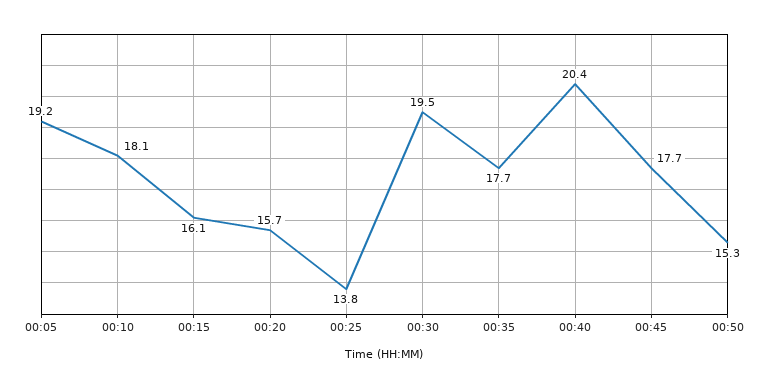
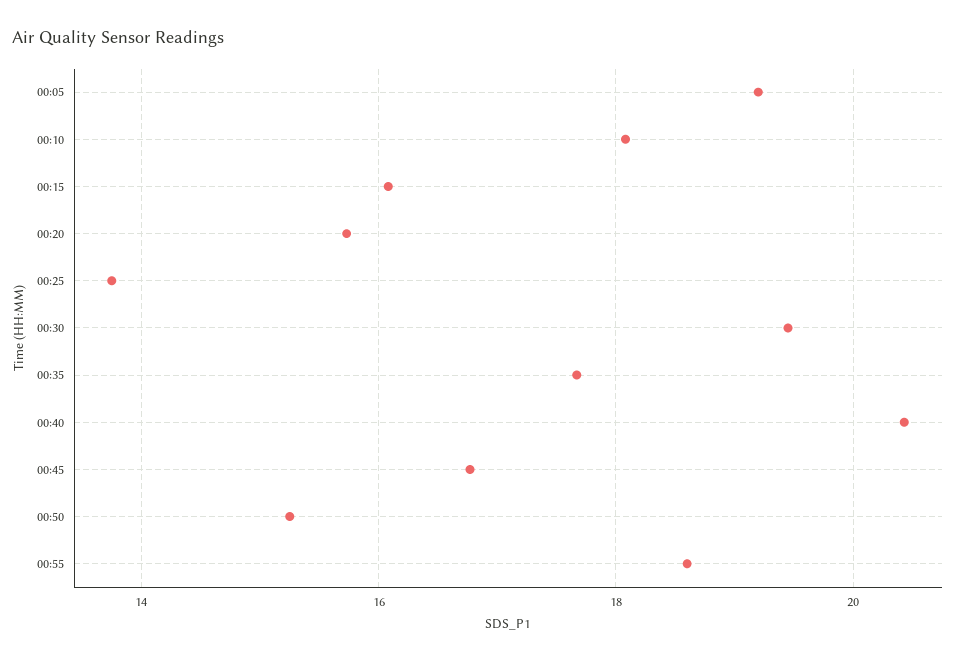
00:45: 17.7 -> 16.8
00:55: none -> 18.6

